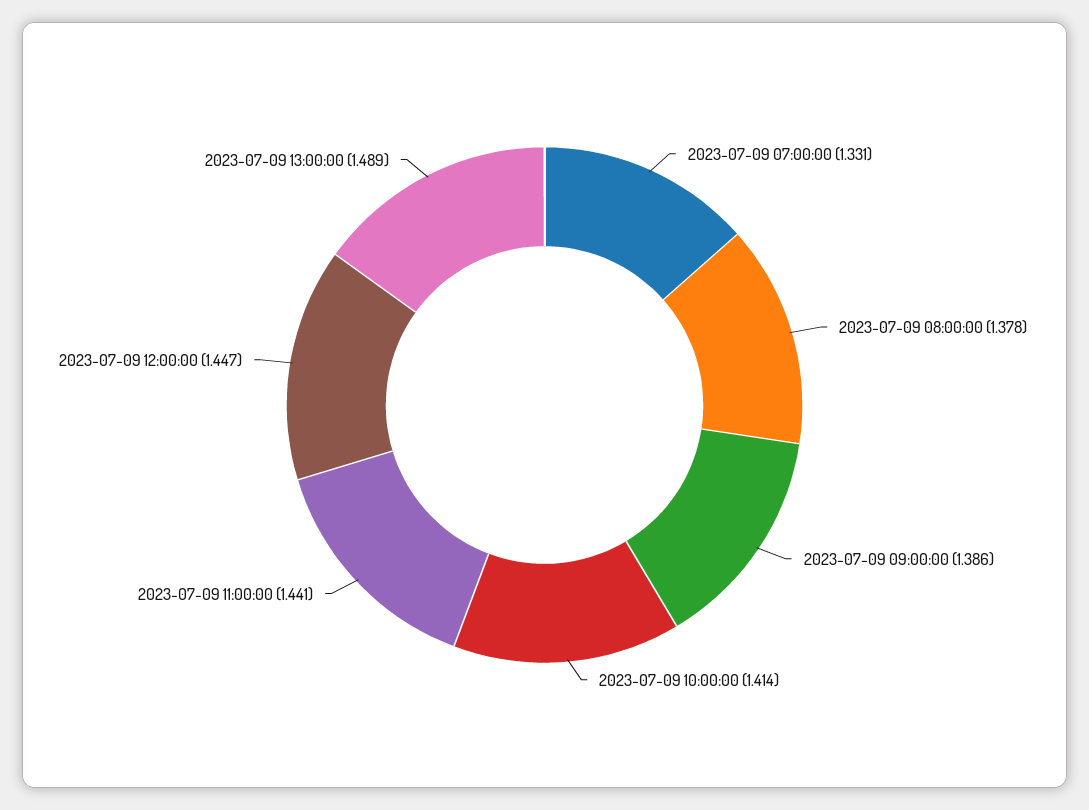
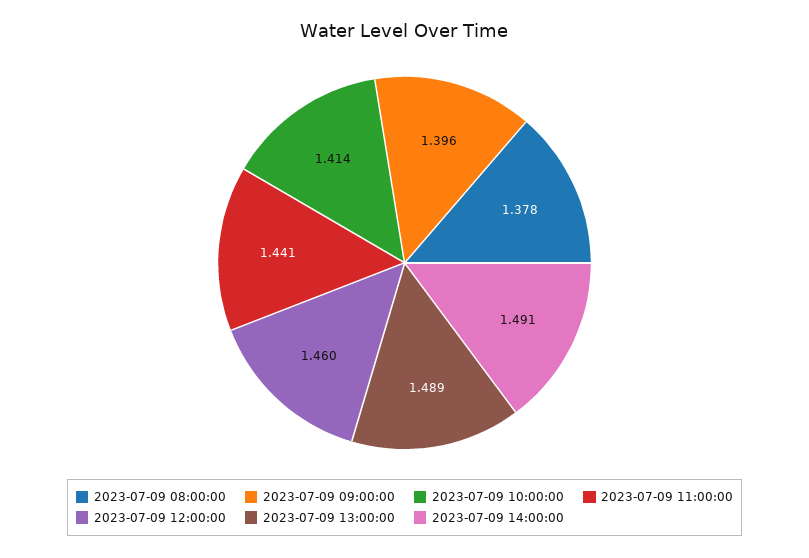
2023-07-09 07:00:00: 1.331 -> none
2023-07-09 09:00:00: 1.386 -> 1.396
2023-07-09 12:00:00: 1.447 -> 1.46
2023-07-09 14:00:00: none -> 1.491

